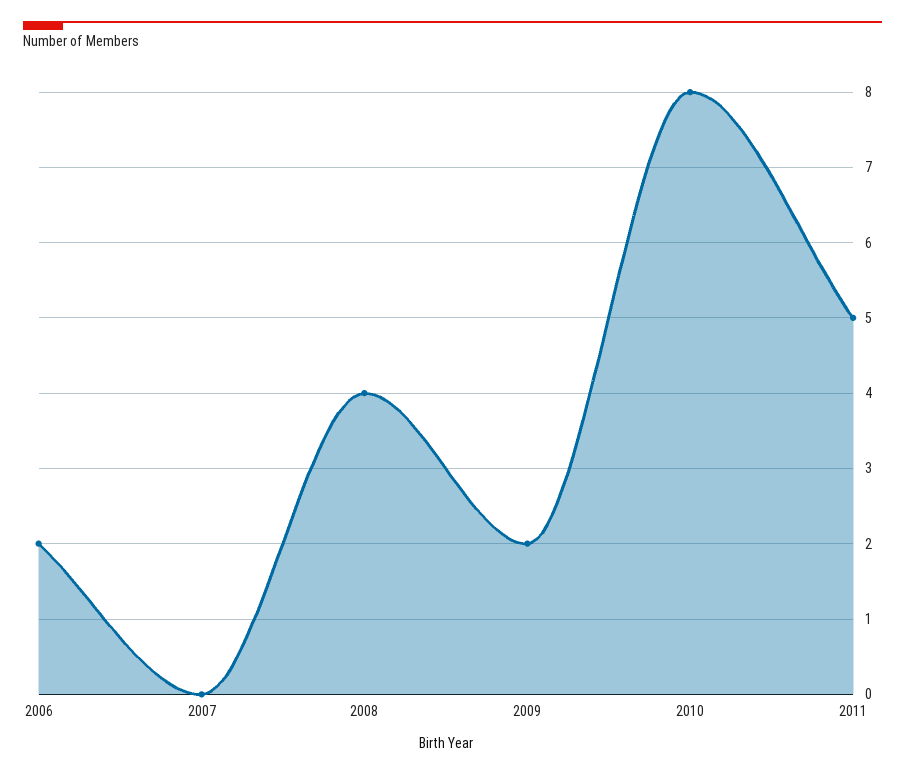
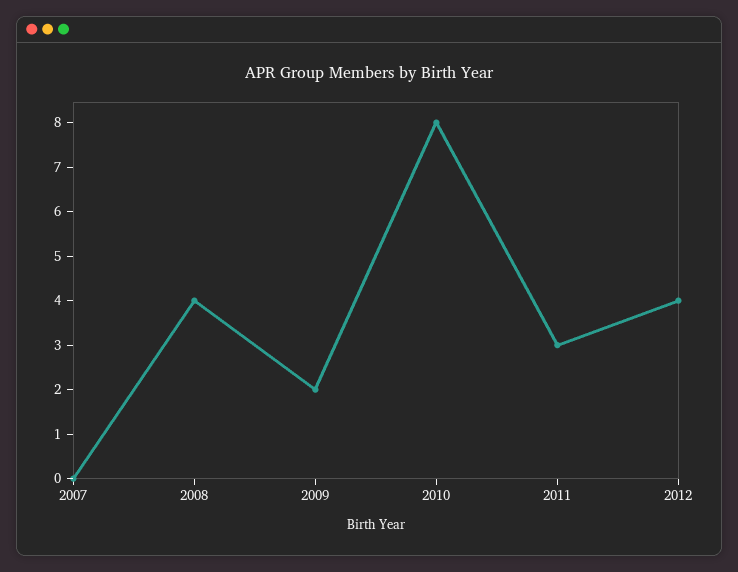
2006: 2 -> none
2011: 5 -> 3
2012: none -> 4

